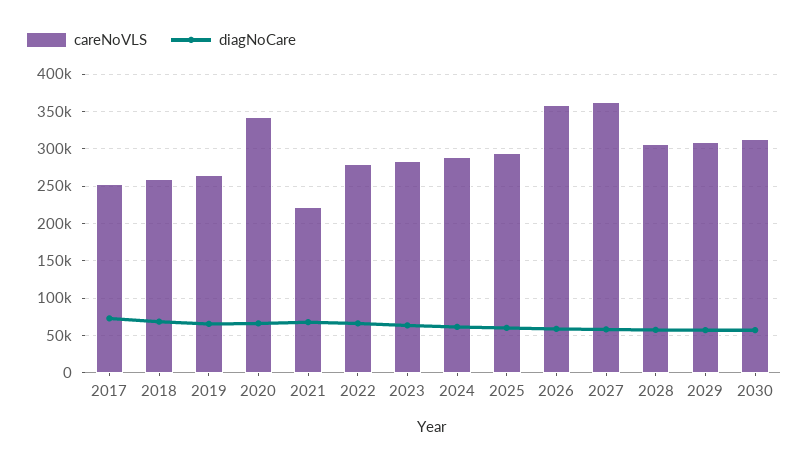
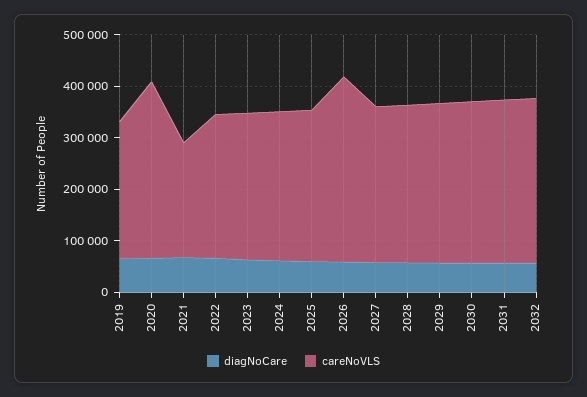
careNoVLS, 2017: 250000 -> none
diagNoCare, 2017: 70000 -> none
careNoVLS, 2018: 260000 -> none
diagNoCare, 2018: 70000 -> none
careNoVLS, 2027: 360000 -> 300000
diagNoCare, 2031: none -> 60000
careNoVLS, 2031: none -> 320000
diagNoCare, 2032: none -> 60000
careNoVLS, 2032: none -> 320000

